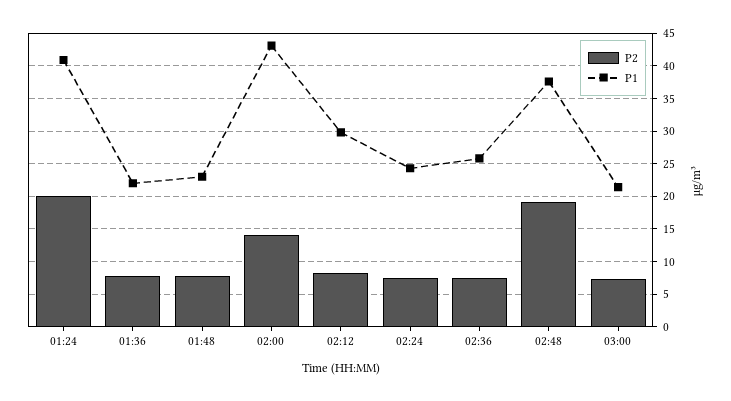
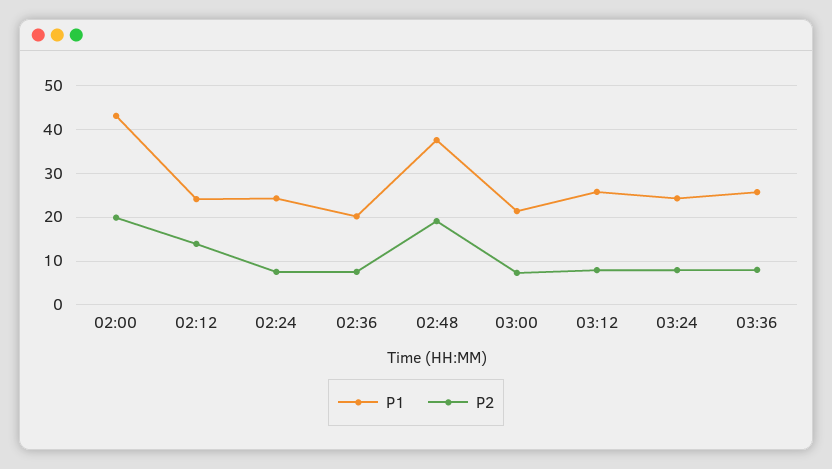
P2, 01:24: 20 -> none
P1, 01:24: 41 -> none
P2, 01:36: 8 -> none
P1, 01:36: 22 -> none
P2, 01:48: 8 -> none
P1, 01:48: 23 -> none
P2, 02:00: 14 -> 20
P2, 02:12: 8 -> 14
P1, 02:12: 30 -> 24
P1, 02:36: 26 -> 20
P1, 03:12: none -> 26
P2, 03:12: none -> 8
P1, 03:24: none -> 24
P2, 03:24: none -> 8
P1, 03:36: none -> 26
P2, 03:36: none -> 8

